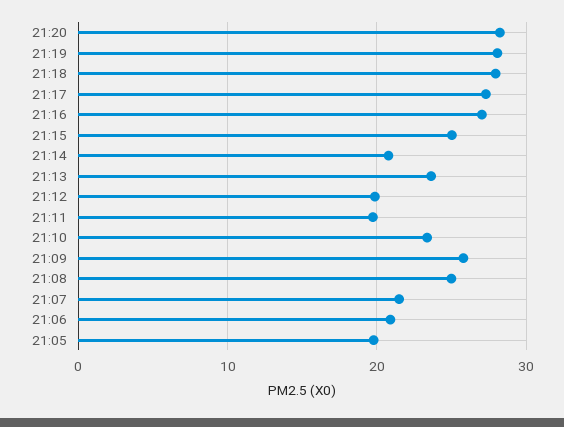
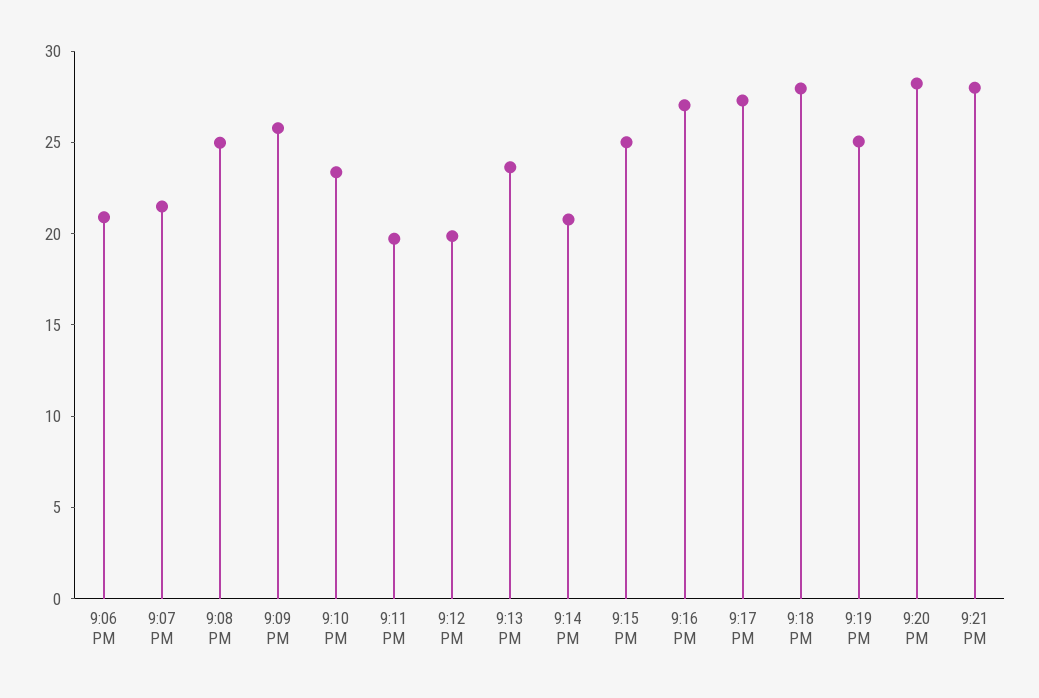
21:19: 28 -> 25
21:05: 20 -> none
9:21 PM: none -> 28

